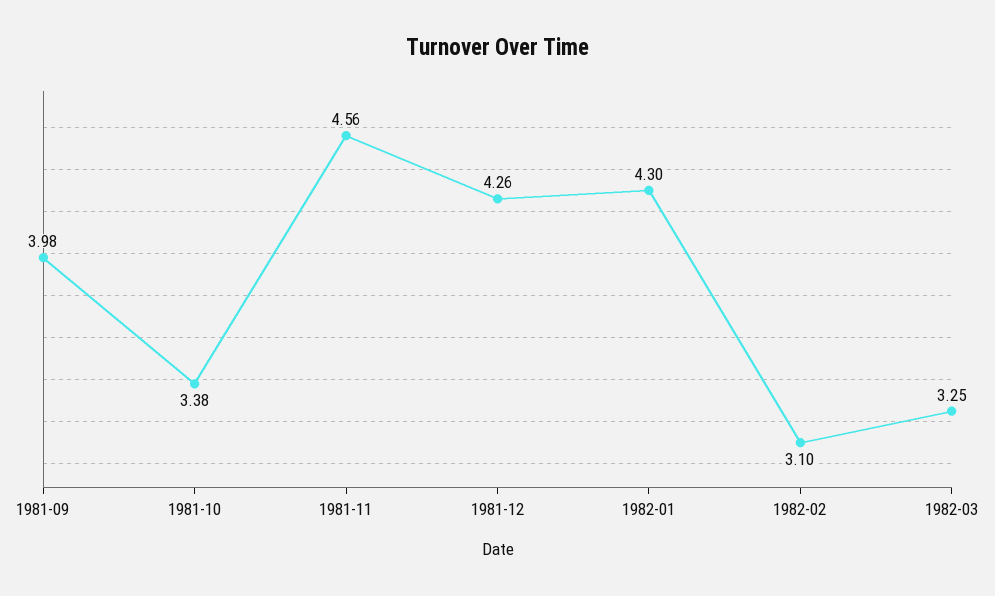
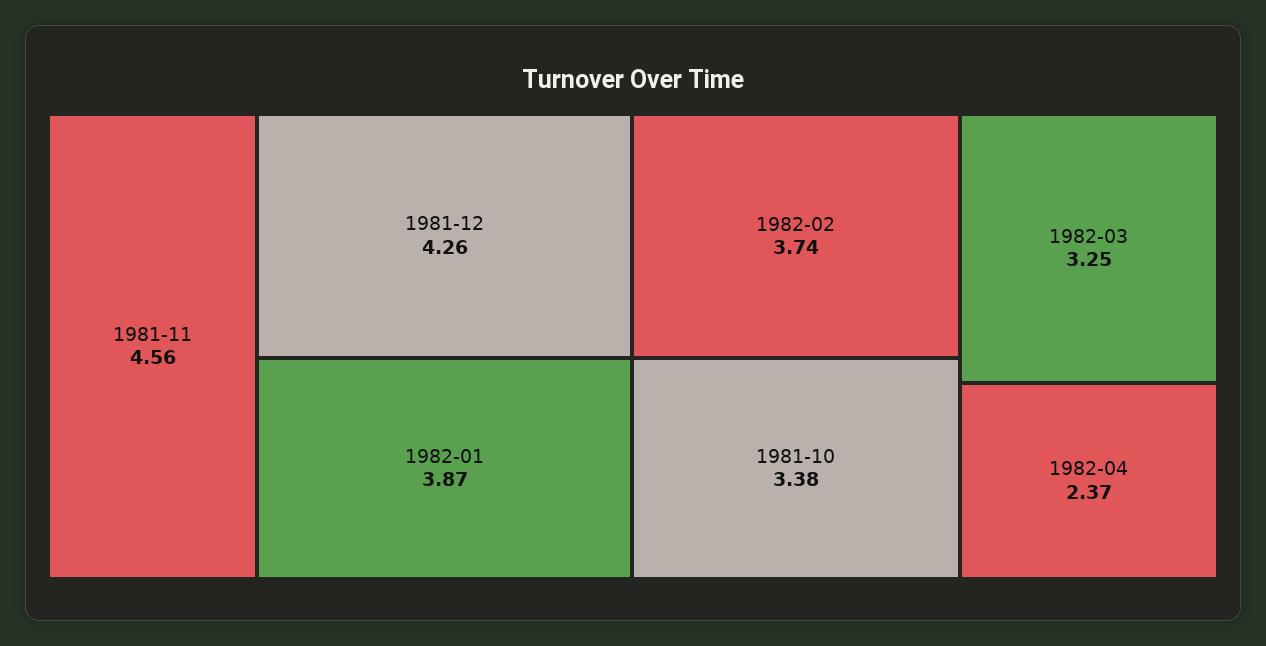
1981-09: 3.98 -> none
1982-01: 4.3 -> 3.87
1982-02: 3.1 -> 3.74
1982-04: none -> 2.37

